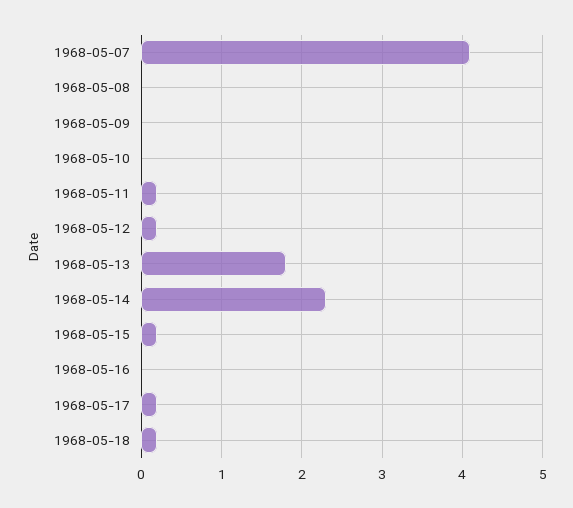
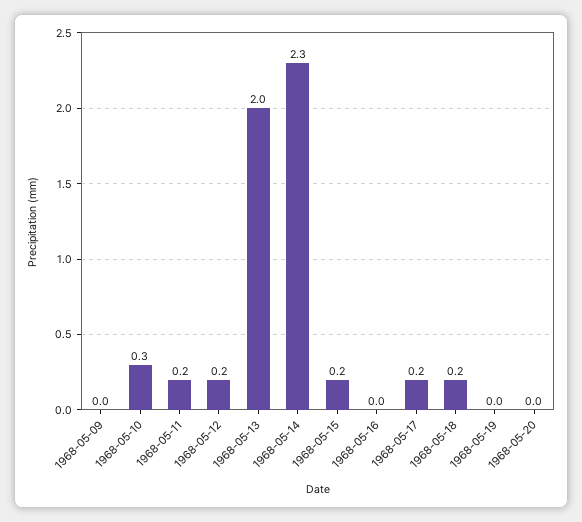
1968-05-07: 4.1 -> none
1968-05-08: 0 -> none
1968-05-10: 0 -> 0.3
1968-05-13: 1.8 -> 2
1968-05-19: none -> 0
1968-05-20: none -> 0

